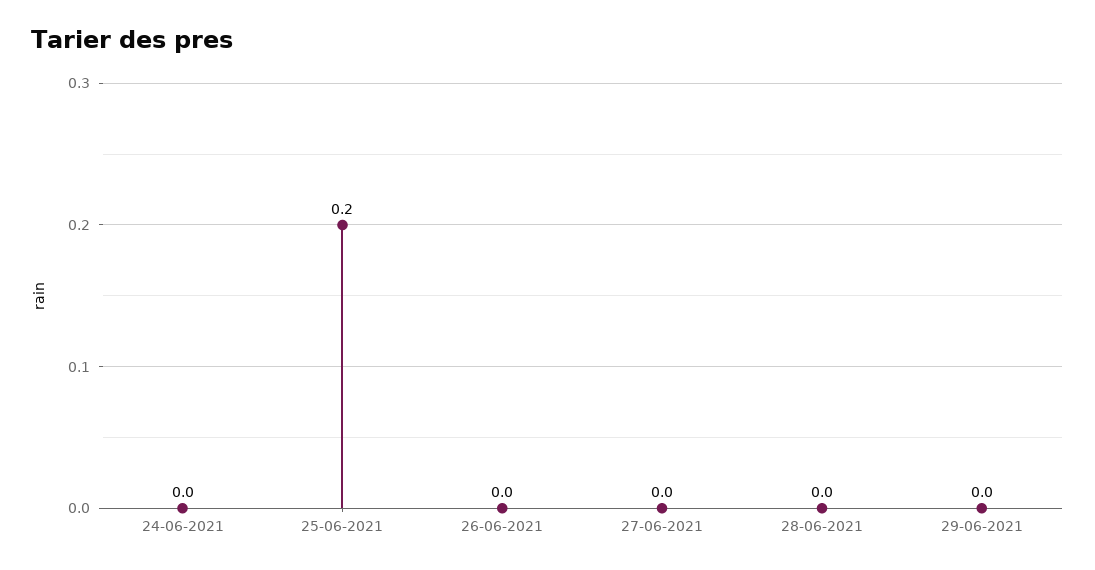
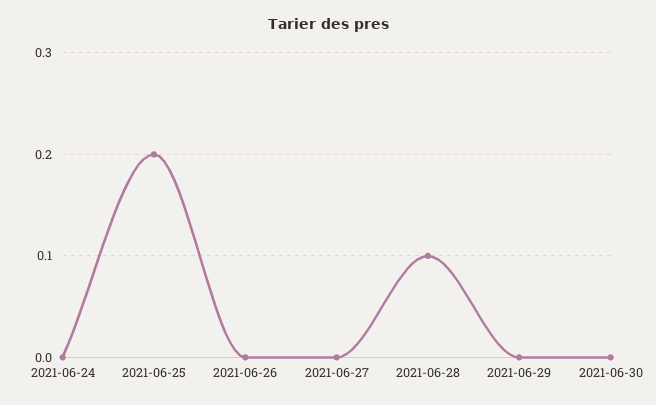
28-06-2021: 0 -> 0.1
2021-06-30: none -> 0

